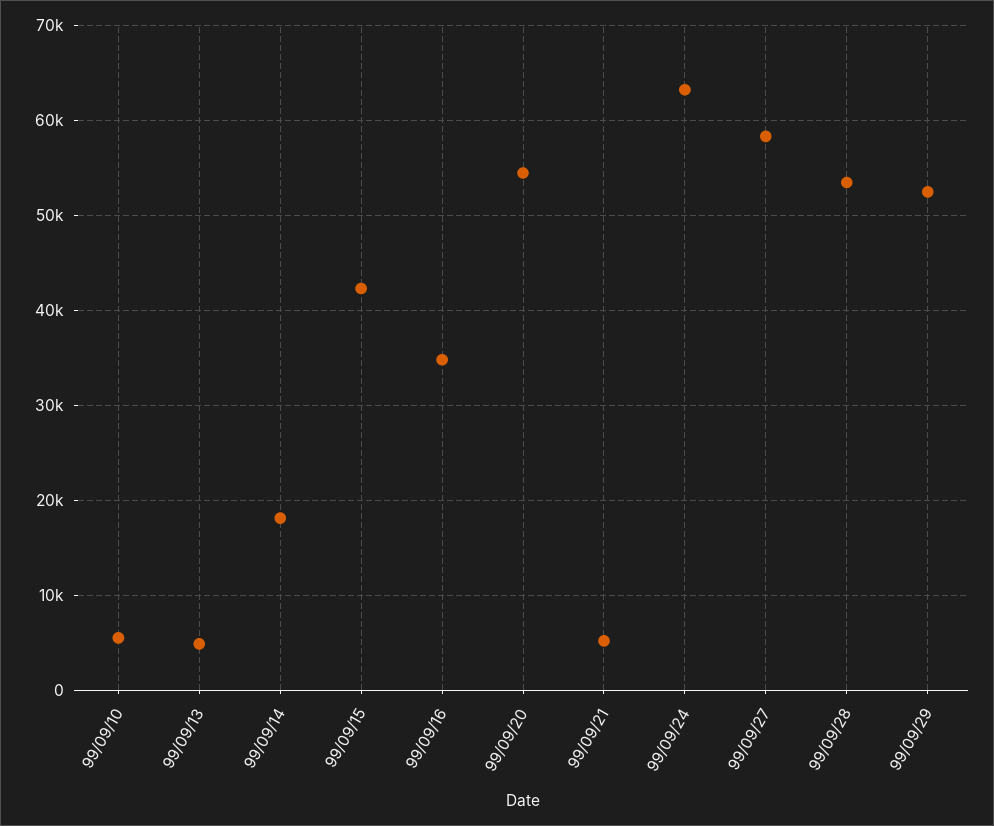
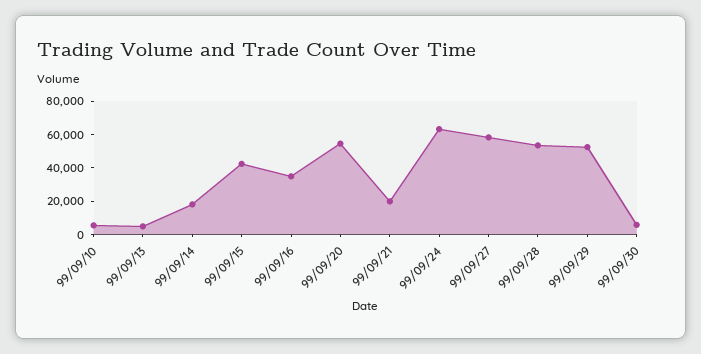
99/09/21: 5000 -> 20000
99/09/30: none -> 5000

